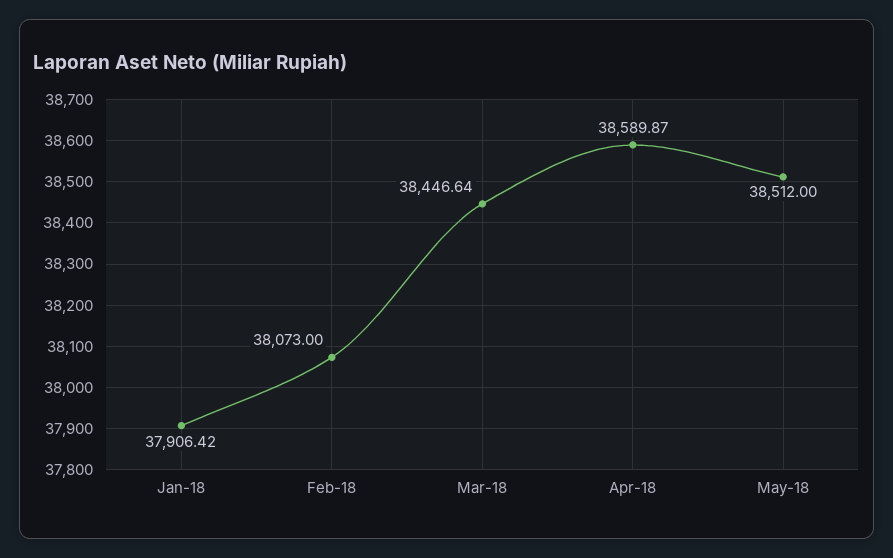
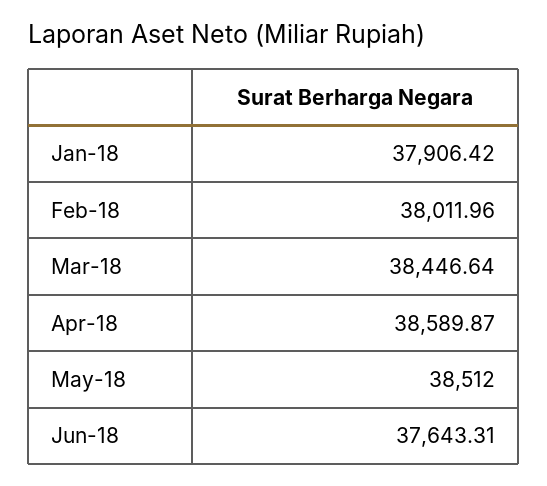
Feb-18: 38073 -> 38011.96
Jun-18: none -> 37643.31

